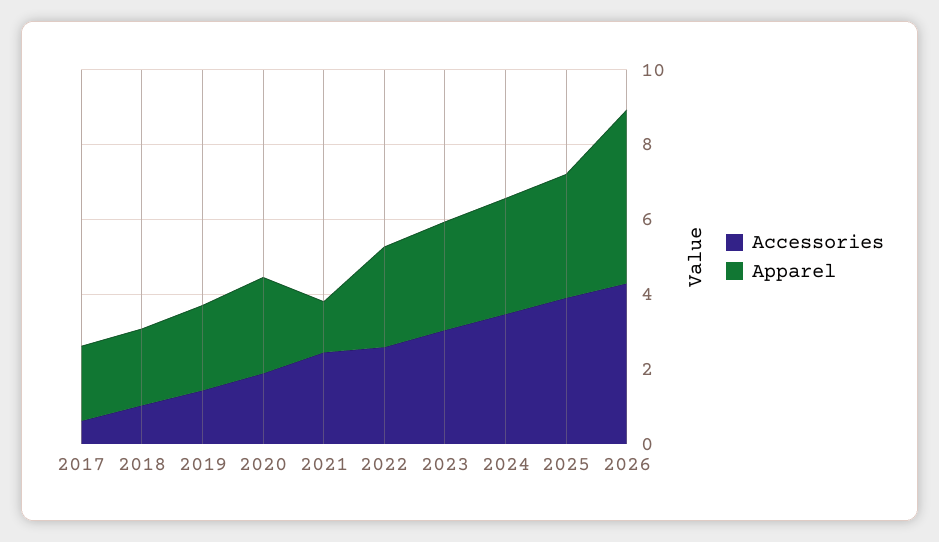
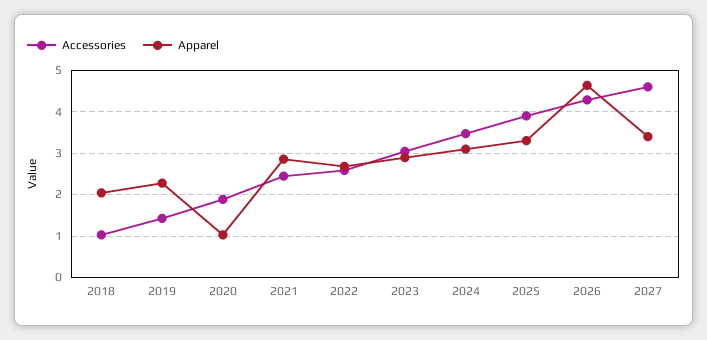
Accessories, 2017: 0.5 -> none
Apparel, 2017: 2 -> none
Apparel, 2020: 2.5 -> 1
Apparel, 2021: 1.5 -> 2.8
Accessories, 2027: none -> 4.6
Apparel, 2027: none -> 3.4

